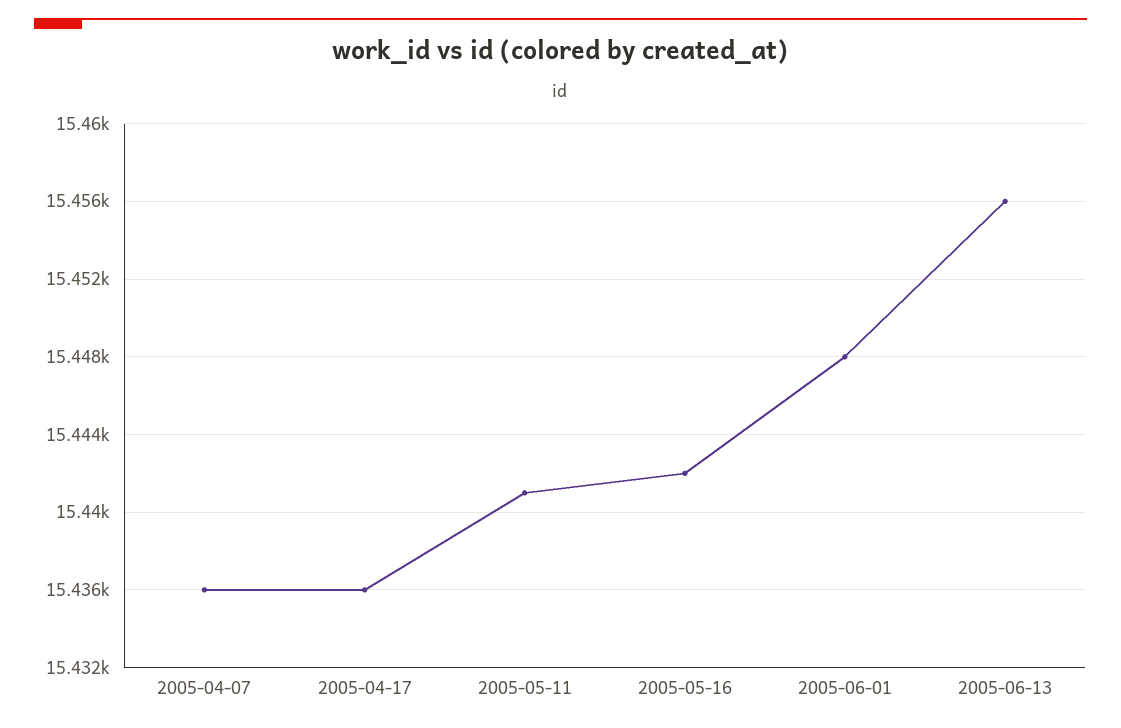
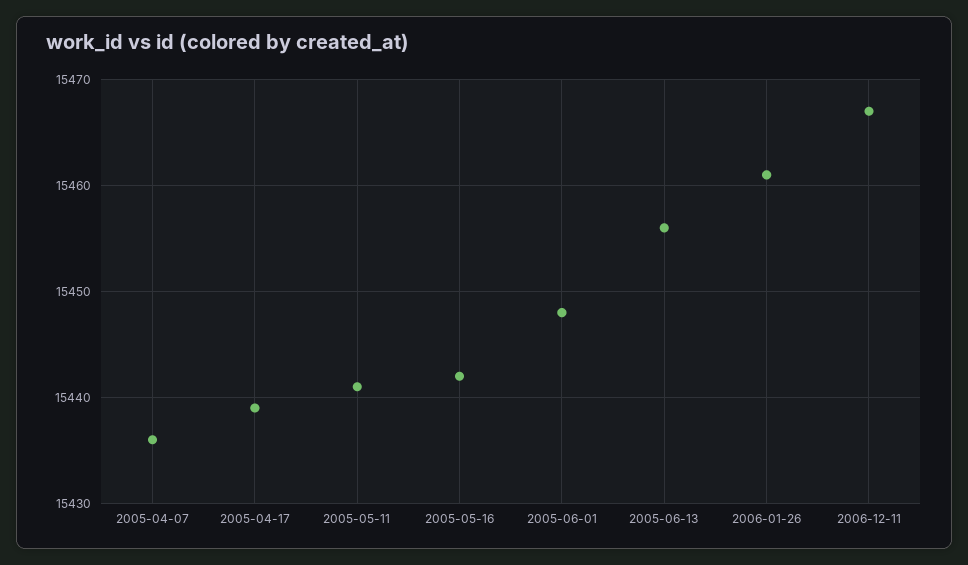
2005-04-17: 15436 -> 15439
2006-01-26: none -> 15461
2006-12-11: none -> 15467

